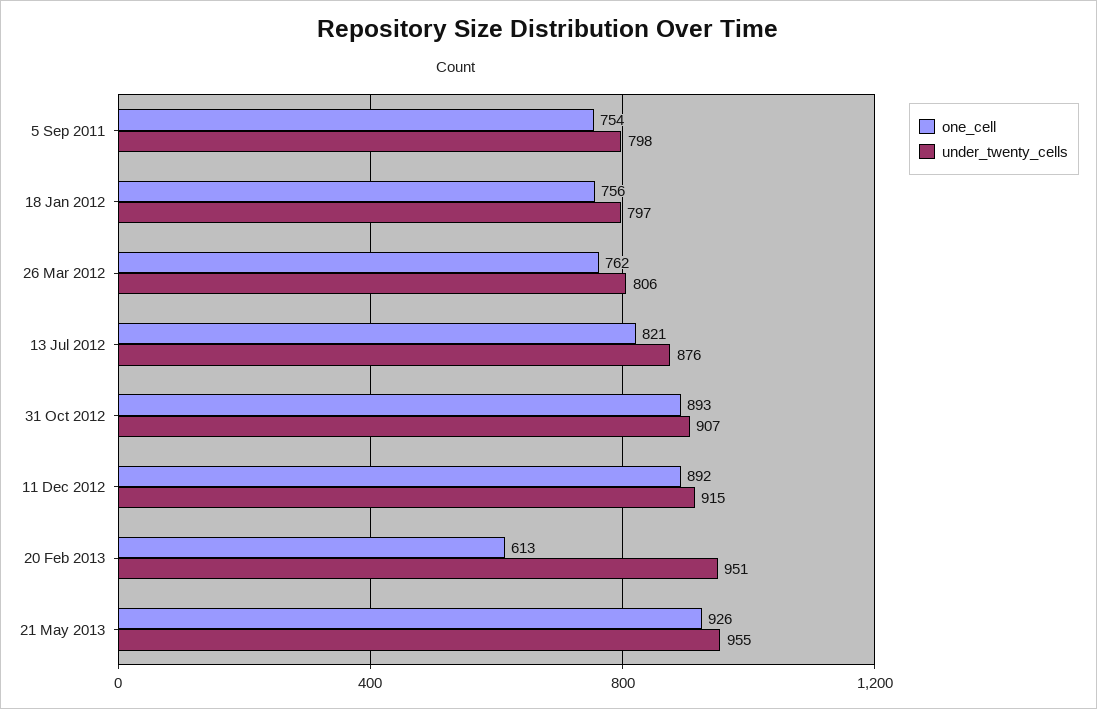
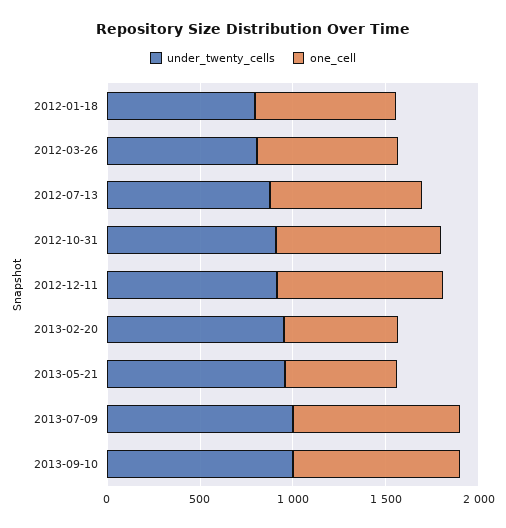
one_cell, 5 Sep 2011: 754 -> none
under_twenty_cells, 5 Sep 2011: 798 -> none
one_cell, 21 May 2013: 926 -> 600
under_twenty_cells, 2013-07-09: none -> 1000
one_cell, 2013-07-09: none -> 900
under_twenty_cells, 2013-09-10: none -> 1000
one_cell, 2013-09-10: none -> 900

